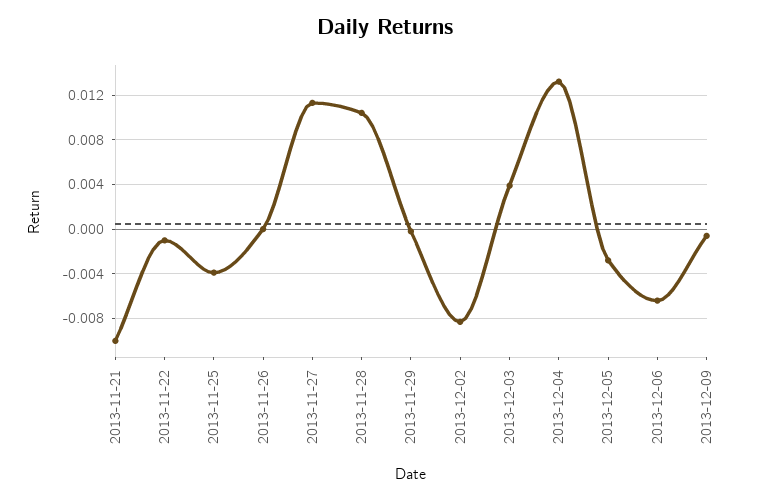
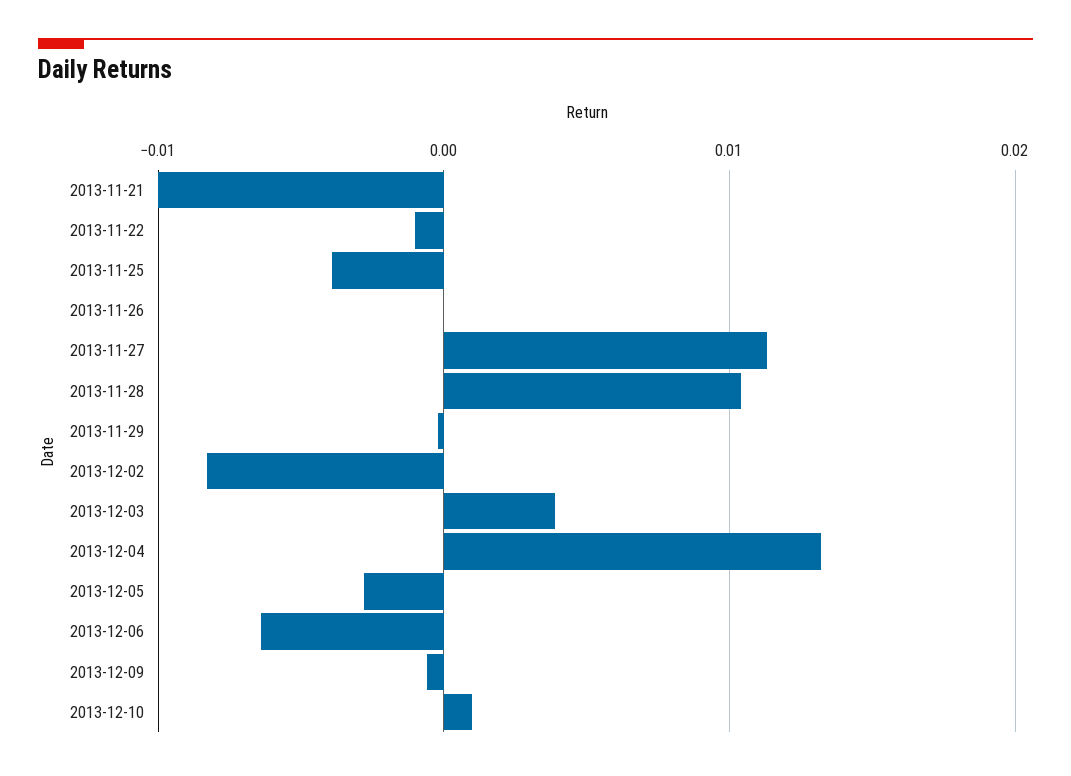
2013-12-10: none -> 0.001

